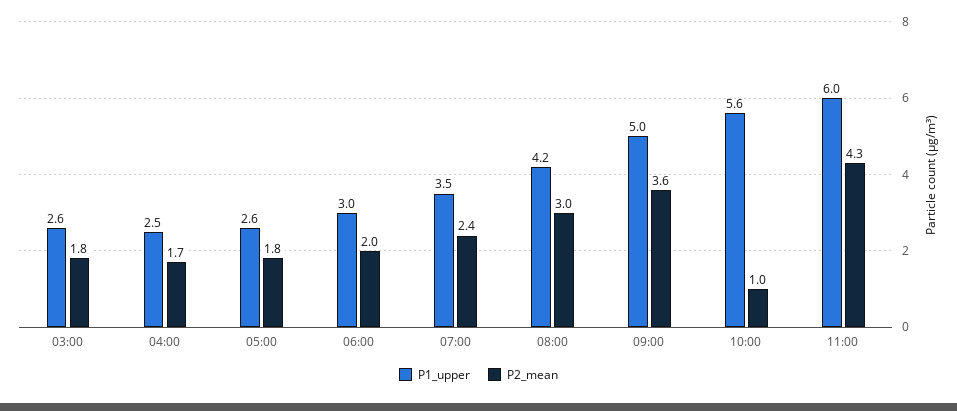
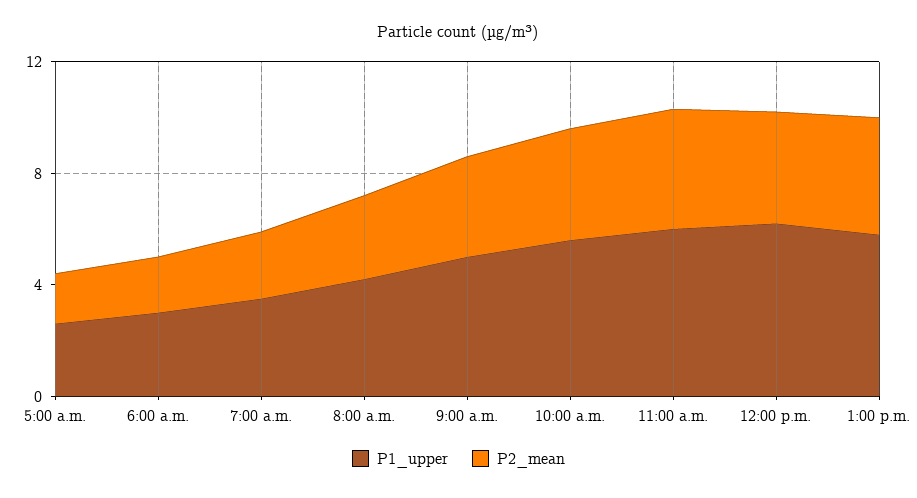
P1_upper, 03:00: 2.6 -> none
P2_mean, 03:00: 1.8 -> none
P1_upper, 04:00: 2.5 -> none
P2_mean, 04:00: 1.7 -> none
P2_mean, 10:00: 1 -> 4
P1_upper, 12:00 p.m.: none -> 6
P2_mean, 12:00 p.m.: none -> 4
P1_upper, 1:00 p.m.: none -> 6
P2_mean, 1:00 p.m.: none -> 4

